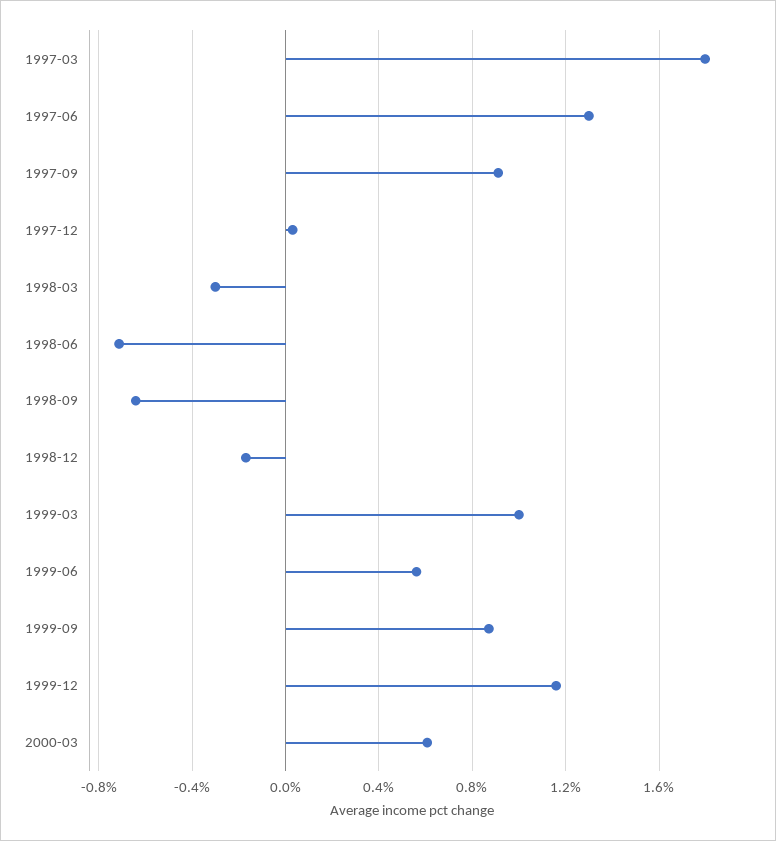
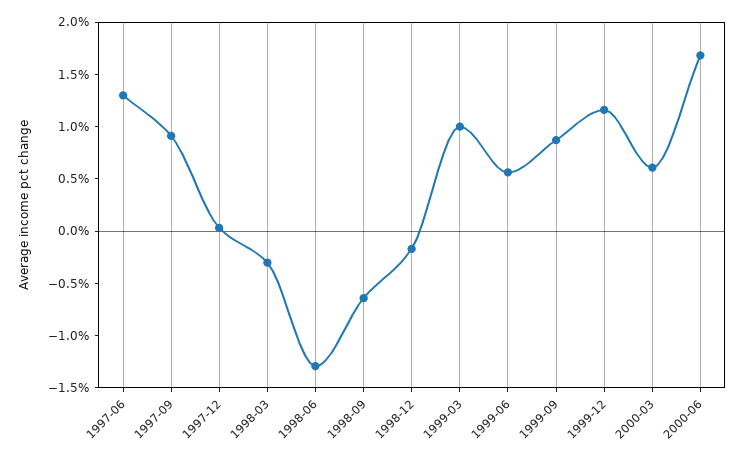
1997-03: 1.8 -> none
1998-06: -0.7 -> -1.3
2000-06: none -> 1.7

